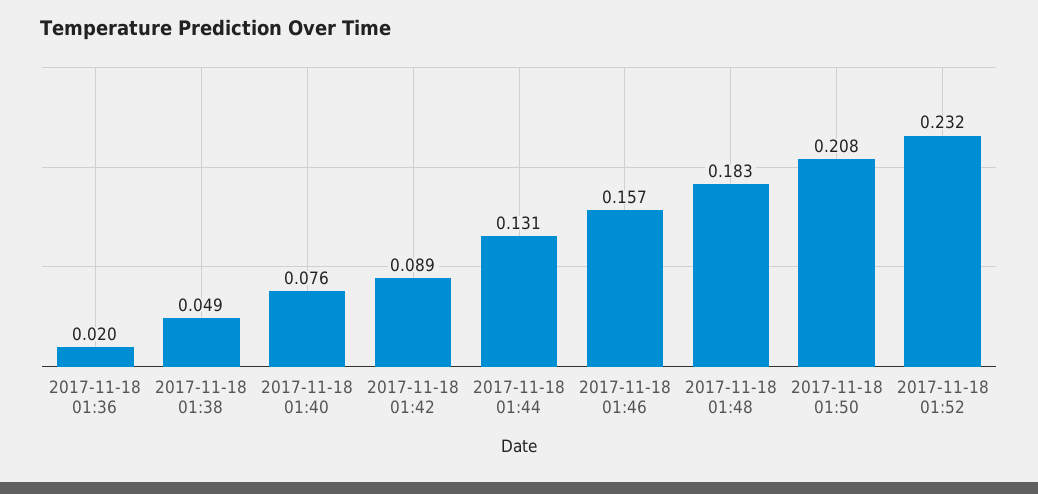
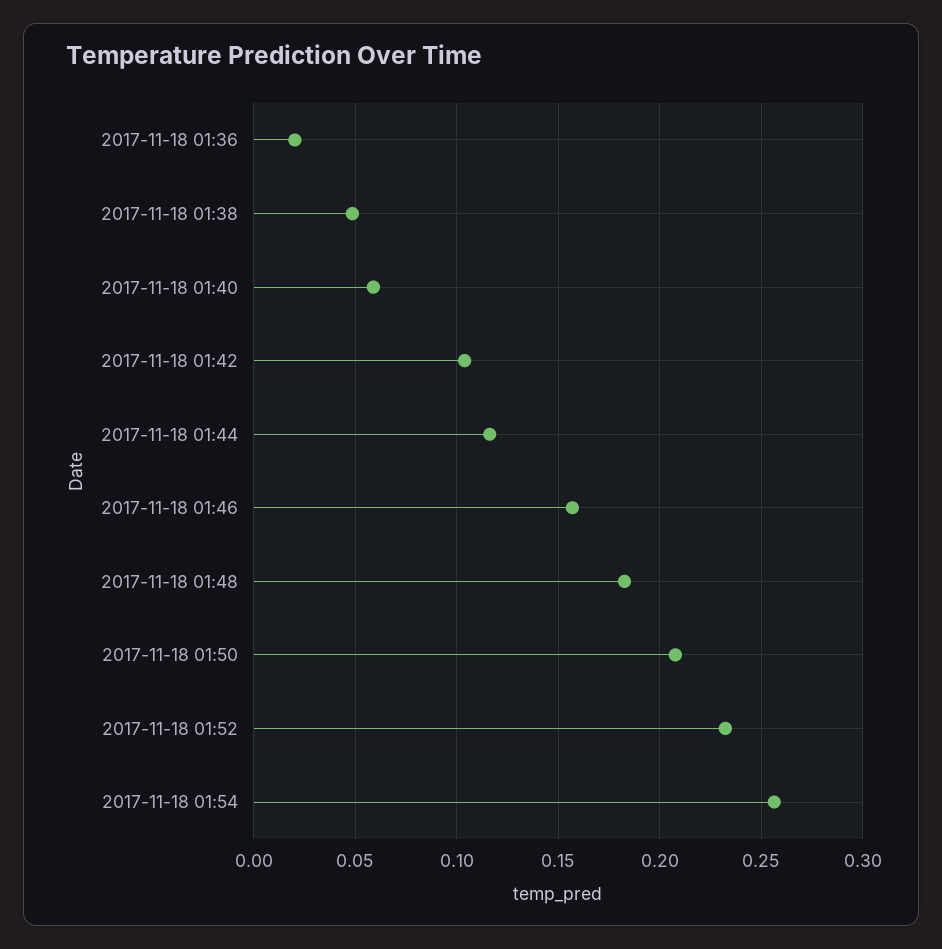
2017-11-18 01:40: 0.076 -> 0.06
2017-11-18 01:42: 0.089 -> 0.105
2017-11-18 01:44: 0.131 -> 0.115
2017-11-18 01:54: none -> 0.255

